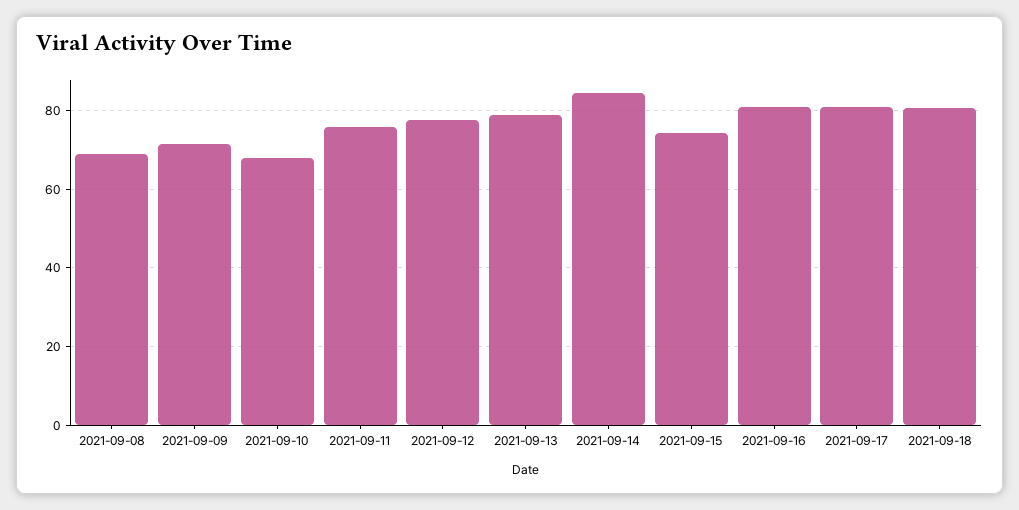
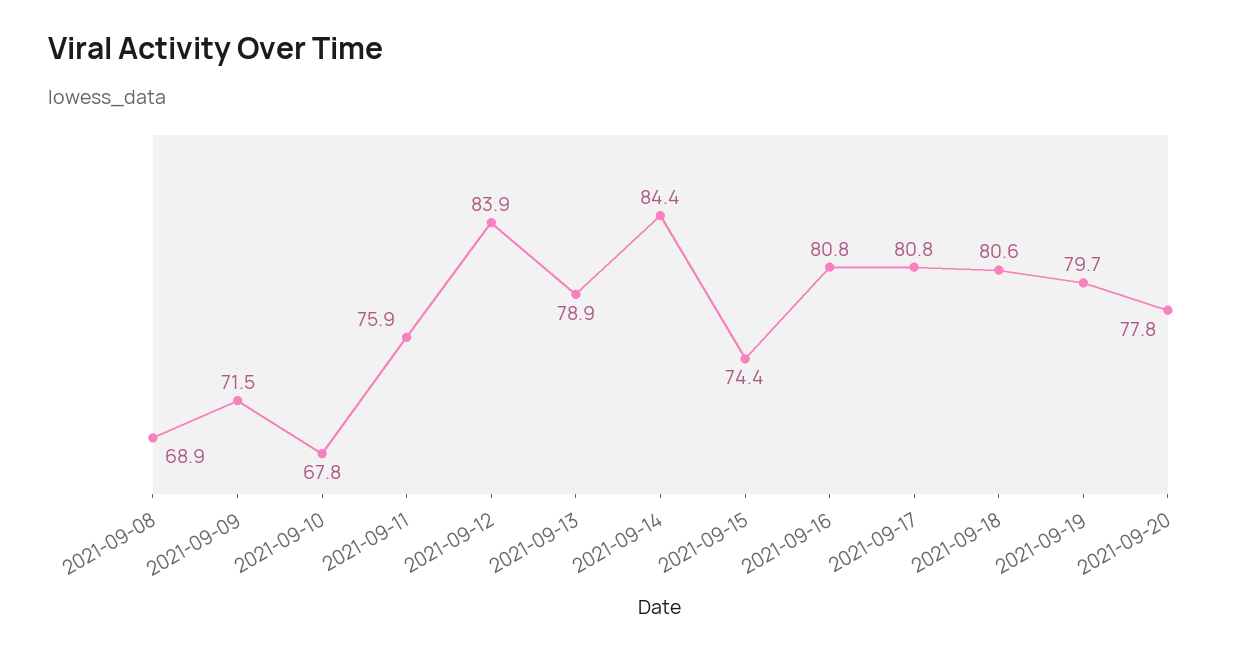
2021-09-12: 78 -> 83.9
2021-09-19: none -> 79.7
2021-09-20: none -> 77.8

